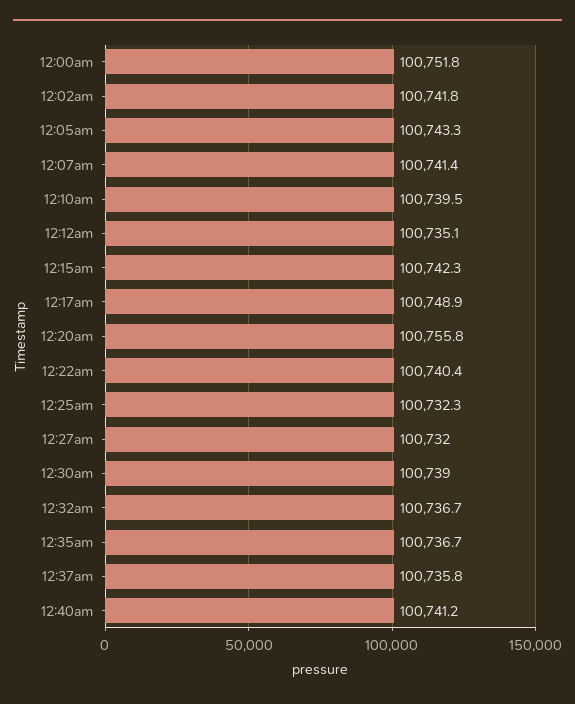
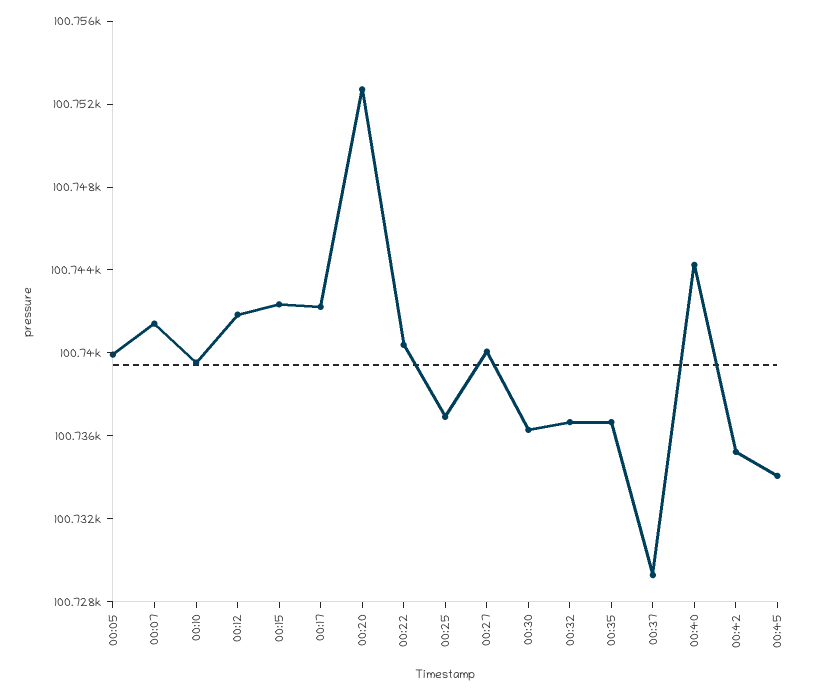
12:00am: 100751.8 -> none
12:02am: 100741.8 -> none
12:05am: 100743.3 -> 100740
12:12am: 100735.1 -> 100742
12:17am: 100748.9 -> 100742
12:20am: 100755.8 -> 100753
12:25am: 100732.3 -> 100737
12:27am: 100732 -> 100740
12:30am: 100739 -> 100736
12:37am: 100735.8 -> 100729
12:40am: 100741.2 -> 100744
00:42: none -> 100735
00:45: none -> 100734

